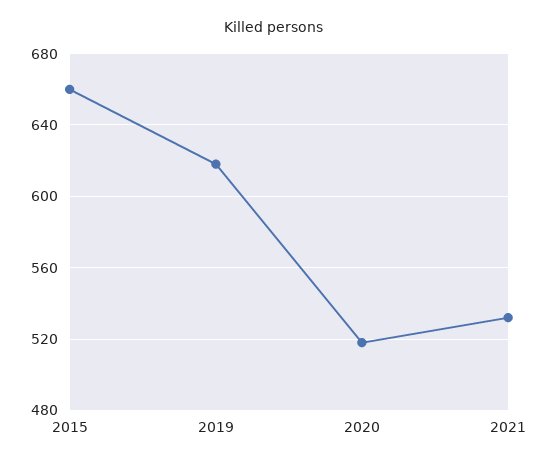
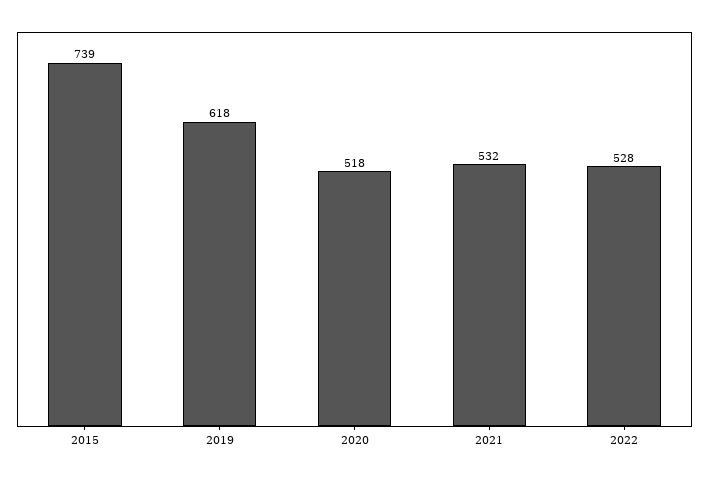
2015: 660 -> 739
2022: none -> 528

